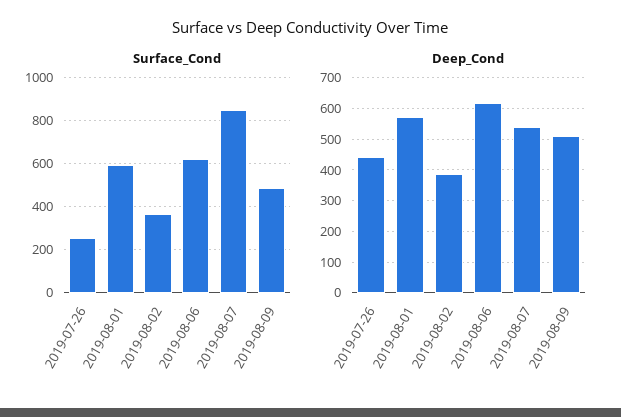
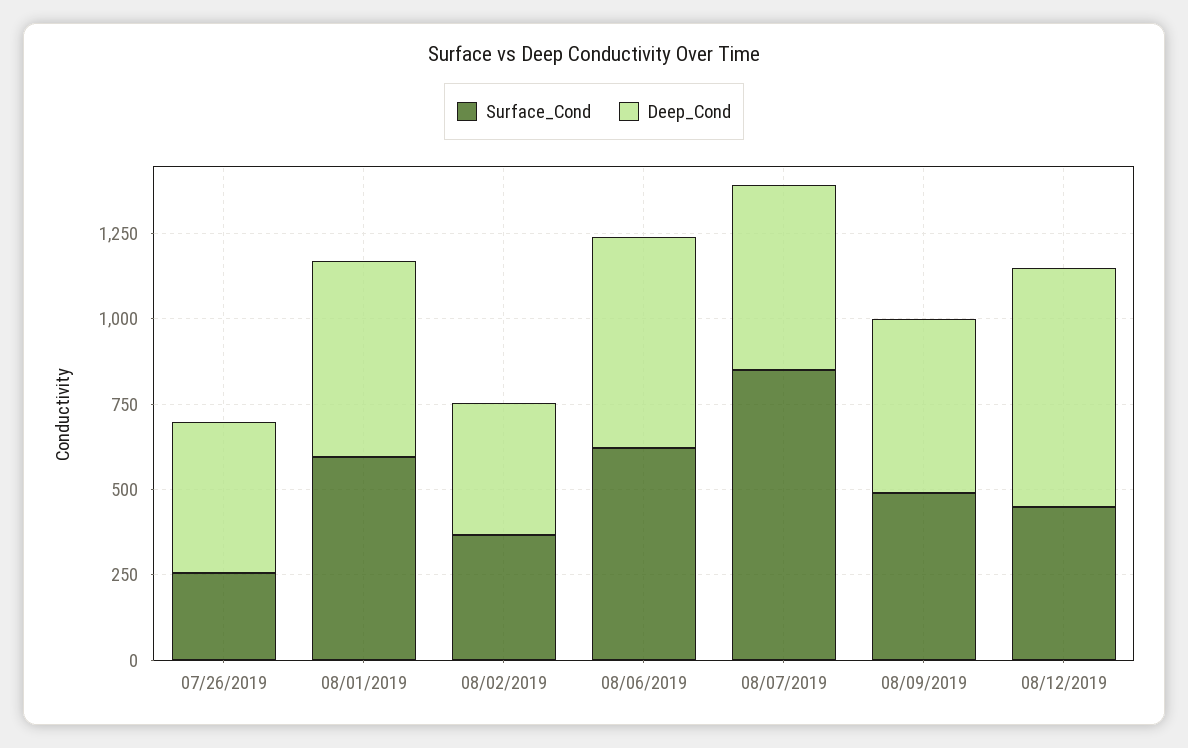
Surface_Cond, 08/12/2019: none -> 450
Deep_Cond, 08/12/2019: none -> 700

